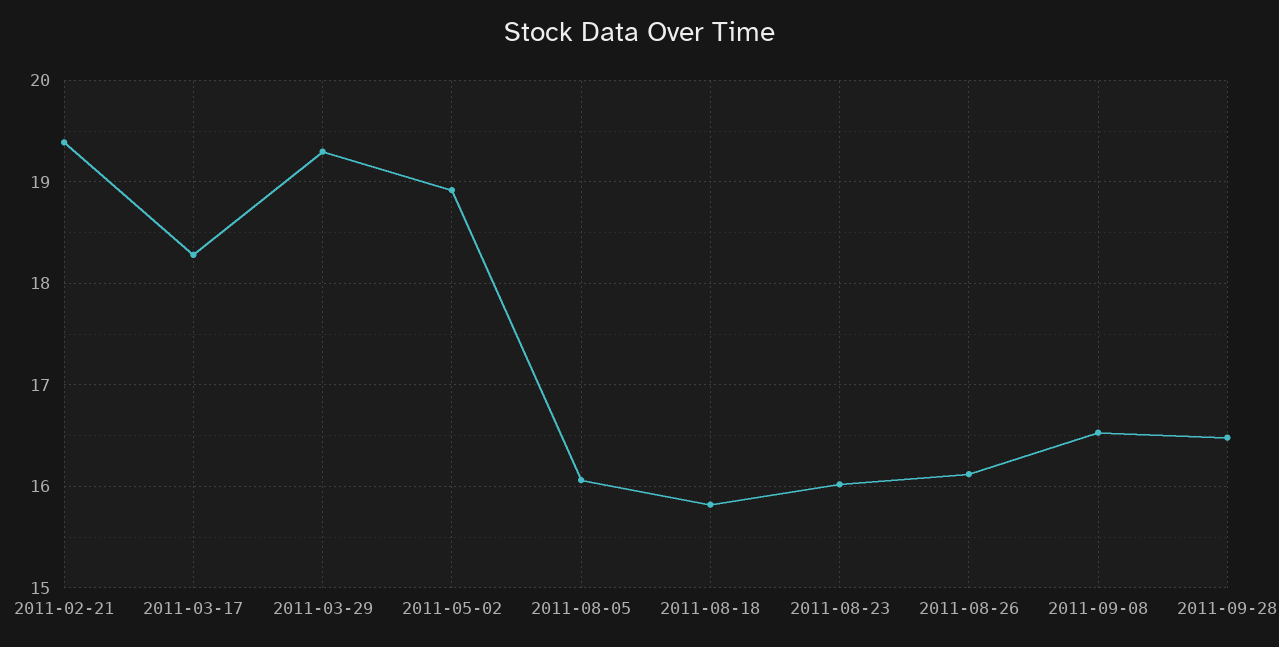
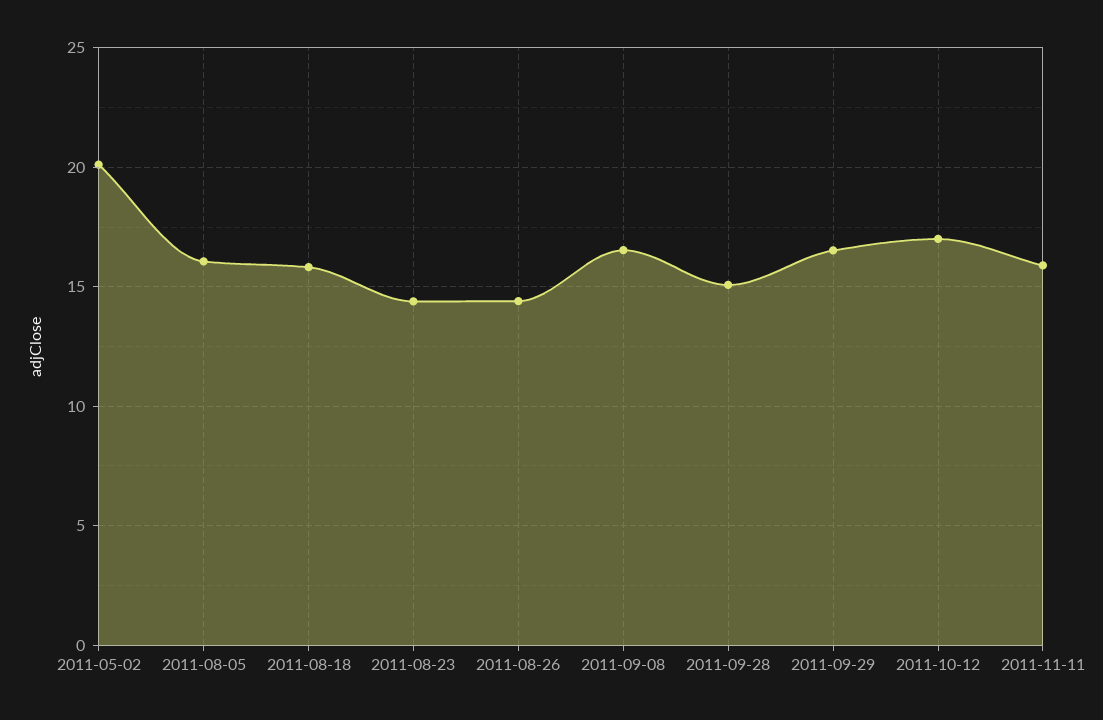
2011-02-21: 19.4 -> none
2011-03-17: 18.3 -> none
2011-03-29: 19.3 -> none
2011-05-02: 18.9 -> 20
2011-08-23: 16 -> 14.5
2011-08-26: 16.1 -> 14.5
2011-09-28: 16.5 -> 15
2011-09-29: none -> 16.5
2011-10-12: none -> 17
2011-11-11: none -> 16

